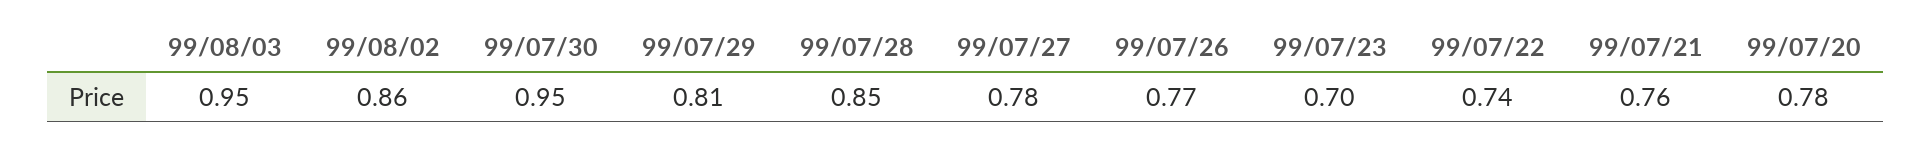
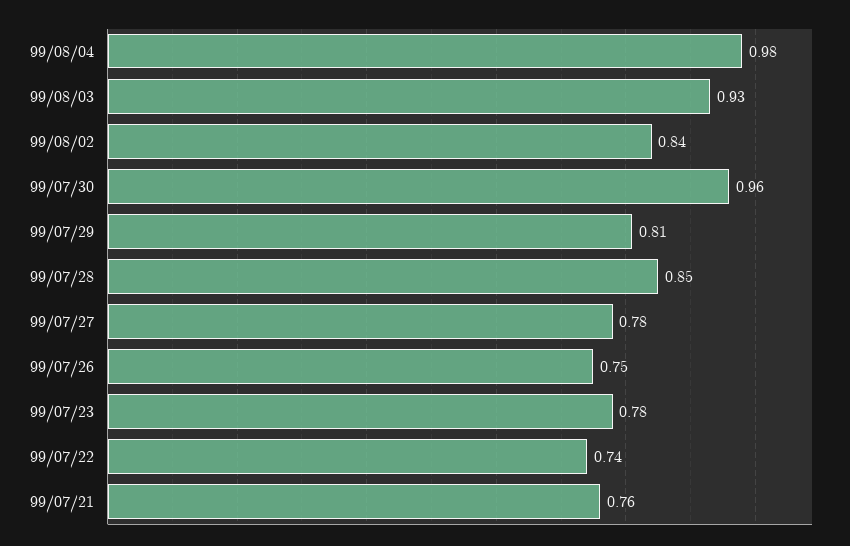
99/08/03: 0.95 -> 0.93
99/08/02: 0.86 -> 0.84
99/07/30: 0.95 -> 0.96
99/07/26: 0.77 -> 0.75
99/07/23: 0.7 -> 0.78
99/07/20: 0.78 -> none
99/08/04: none -> 0.98

